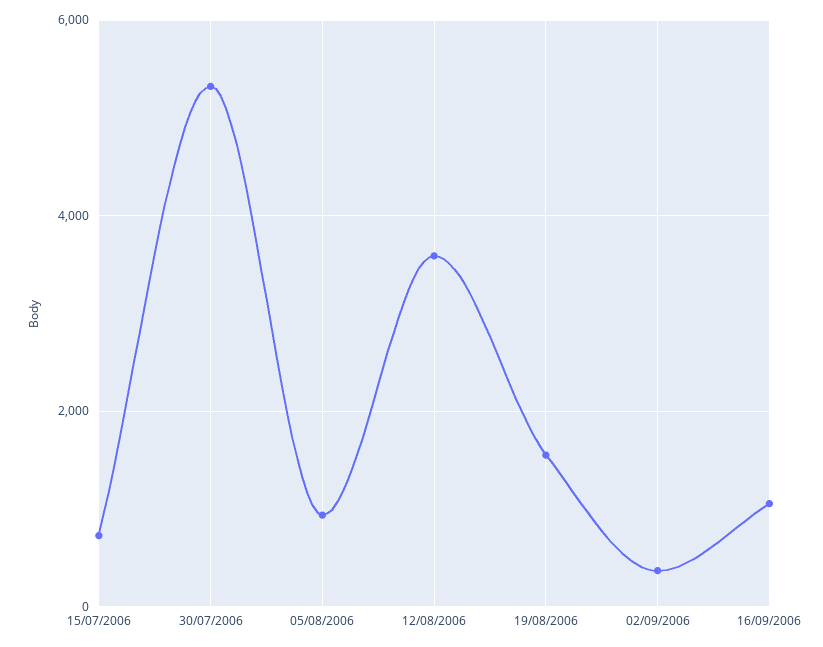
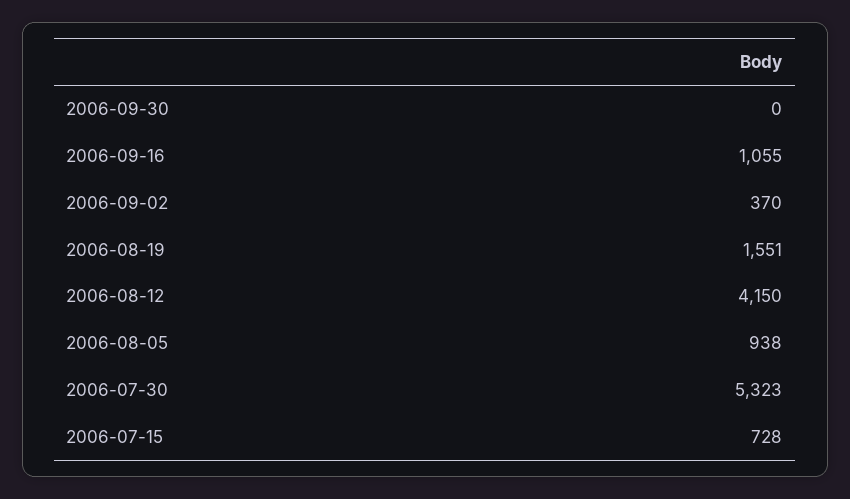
12/08/2006: 3600 -> 4150
2006-09-30: none -> 0

